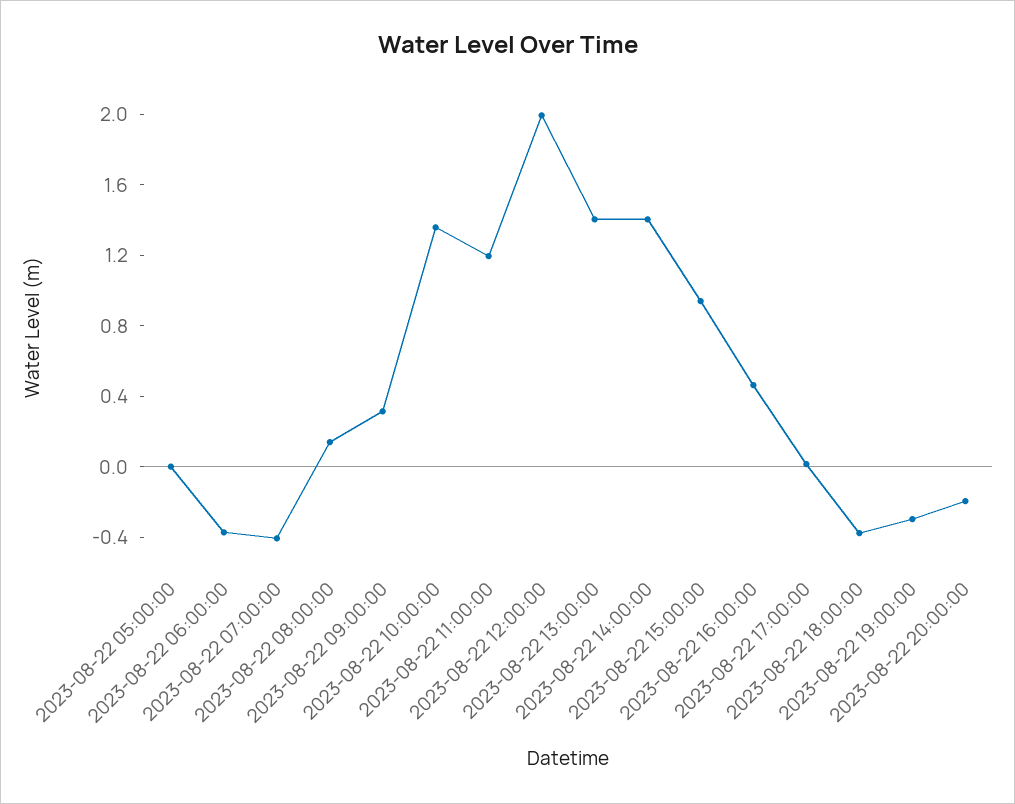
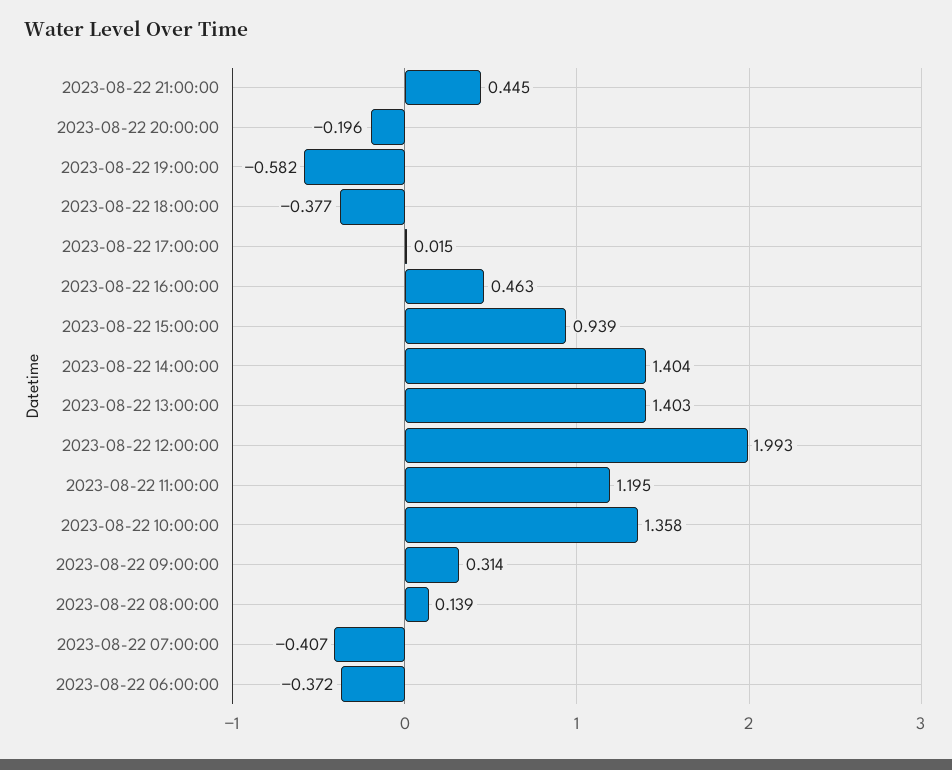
2023-08-22 05:00:00: 0 -> none
2023-08-22 19:00:00: -0.3 -> -0.582
2023-08-22 21:00:00: none -> 0.445

